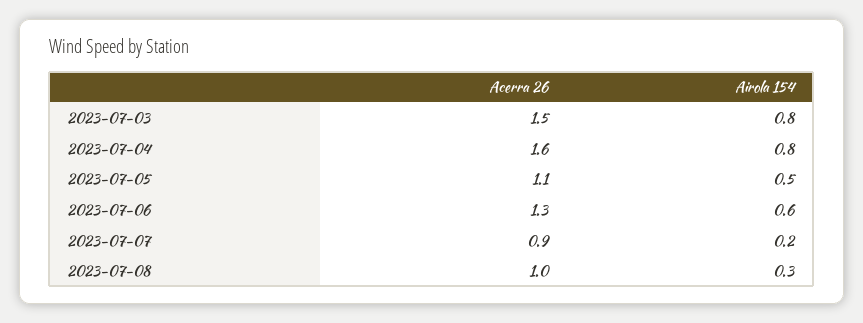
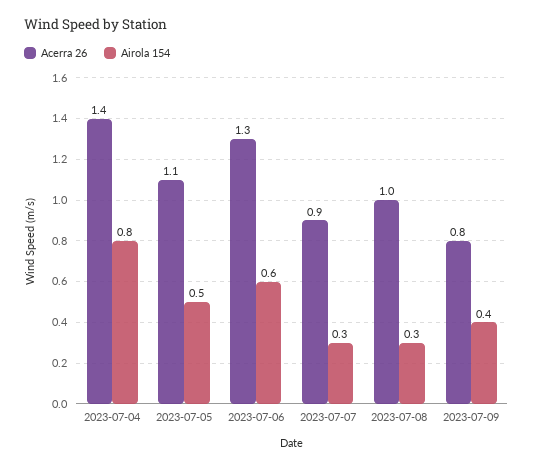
Acerra 26, 2023-07-03: 1.5 -> none
Airola 154, 2023-07-03: 0.8 -> none
Acerra 26, 2023-07-04: 1.6 -> 1.4
Airola 154, 2023-07-07: 0.2 -> 0.3
Acerra 26, 2023-07-09: none -> 0.8
Airola 154, 2023-07-09: none -> 0.4

